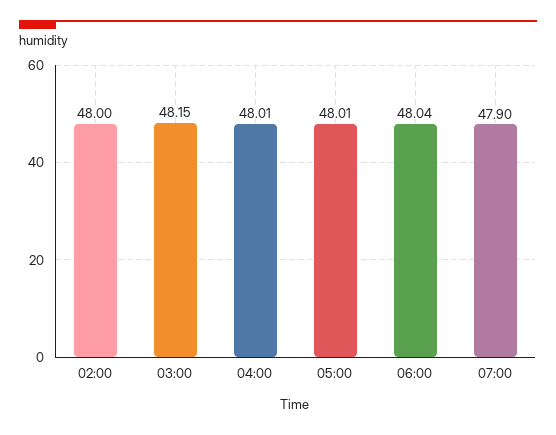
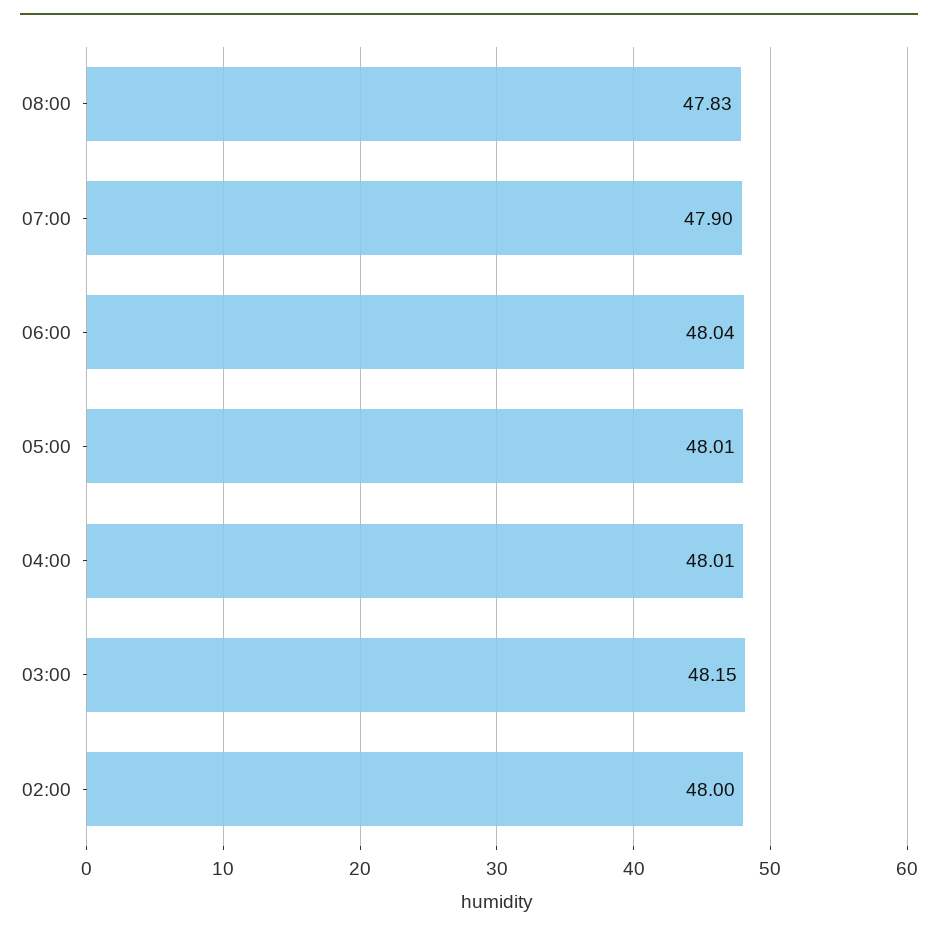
08:00: none -> 47.83

